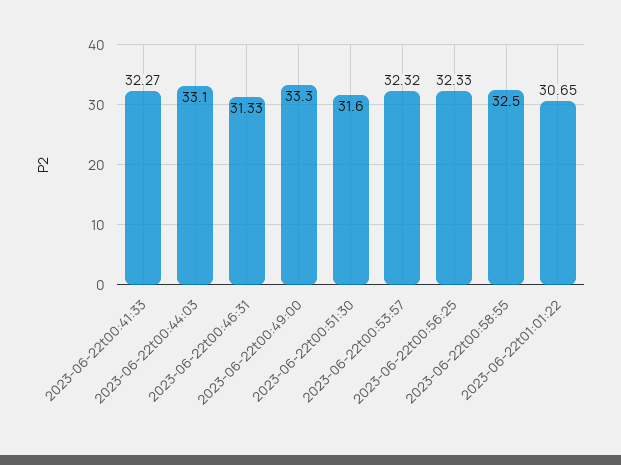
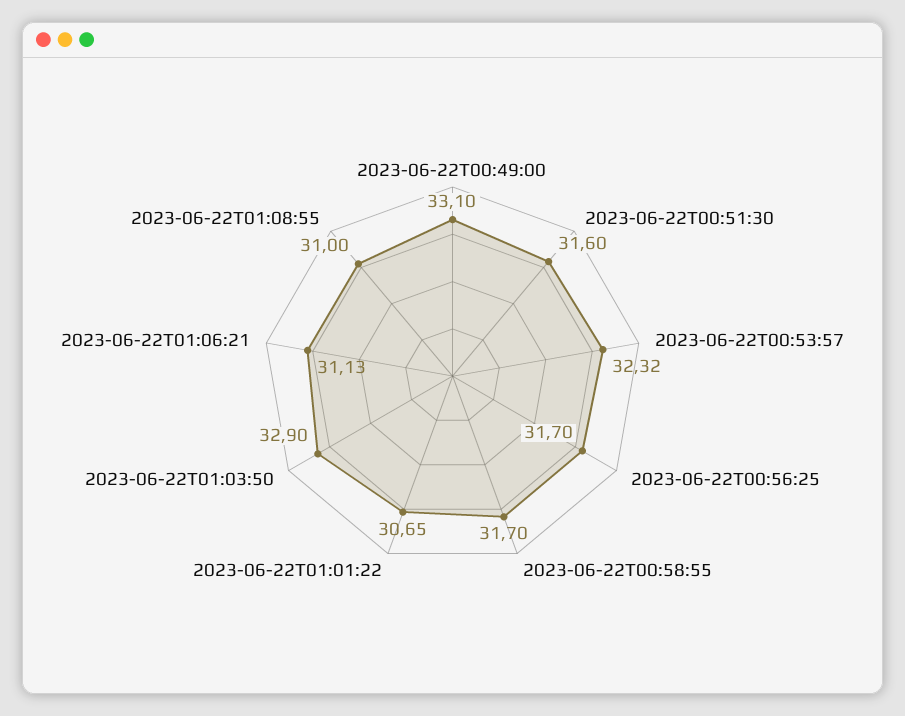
2023-06-22t00:41:33: 32.27 -> none
2023-06-22t00:44:03: 33.1 -> none
2023-06-22t00:46:31: 31.33 -> none
2023-06-22t00:49:00: 33.3 -> 33.1
2023-06-22t00:56:25: 32.33 -> 31.7
2023-06-22t00:58:55: 32.5 -> 31.7
2023-06-22T01:03:50: none -> 32.9
2023-06-22T01:06:21: none -> 31.13
2023-06-22T01:08:55: none -> 31

